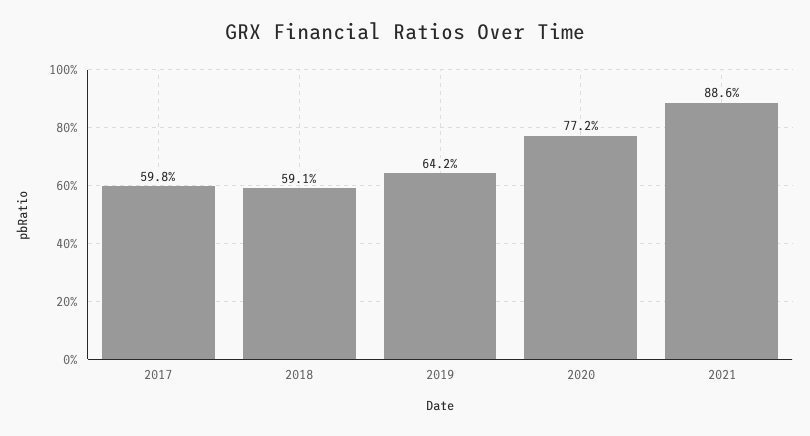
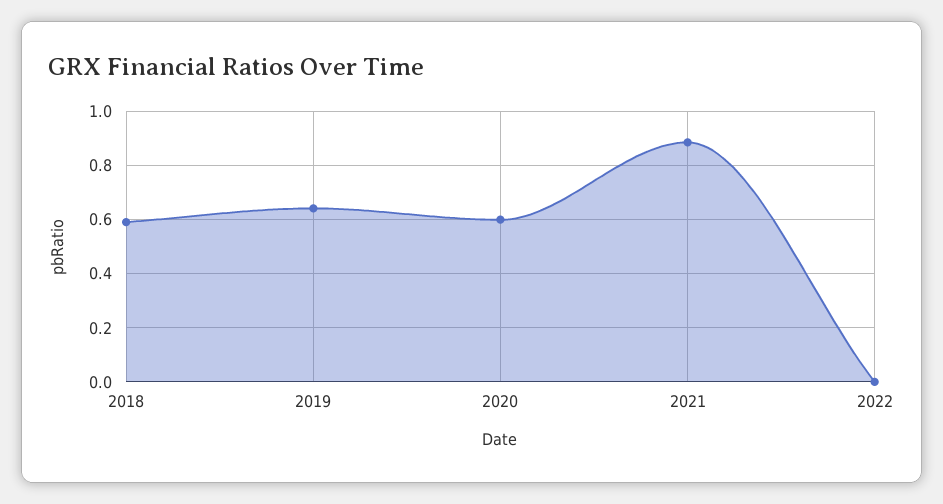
2017: 0.598 -> none
2020: 0.772 -> 0.6
2022: none -> 0

